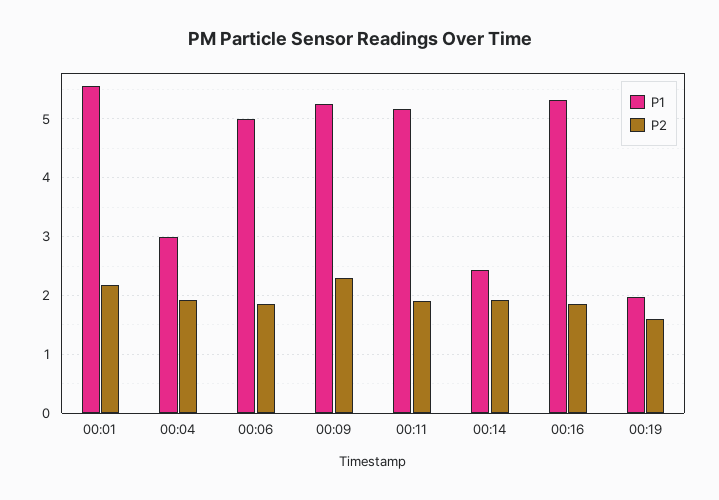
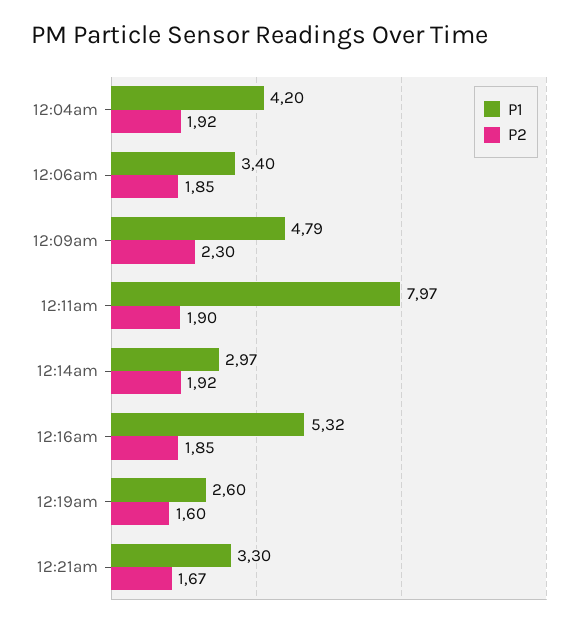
P1, 00:01: 5.6 -> none
P2, 00:01: 2.2 -> none
P1, 00:04: 3 -> 4.2
P1, 00:06: 5 -> 3.4
P1, 00:09: 5.2 -> 4.79
P1, 00:11: 5.2 -> 7.97
P1, 00:14: 2.4 -> 2.97
P1, 00:19: 2 -> 2.6
P1, 12:21am: none -> 3.3
P2, 12:21am: none -> 1.67

